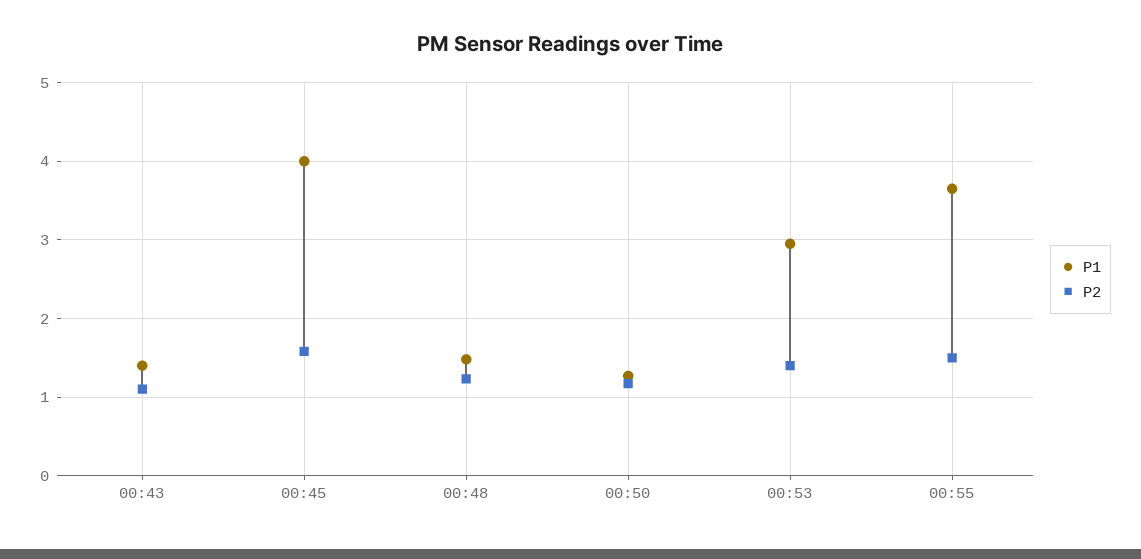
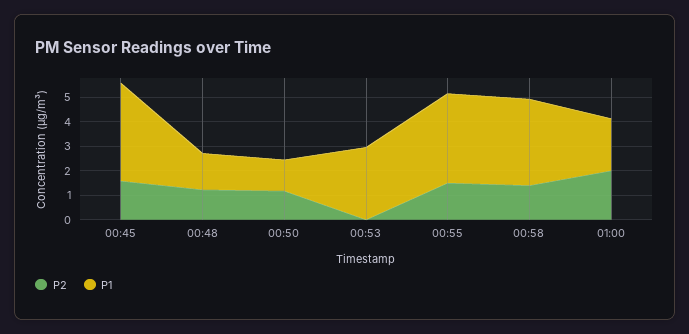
P1, 00:43: 1.4 -> none
P2, 00:43: 1.1 -> none
P2, 00:53: 1.4 -> 0
P2, 00:58: none -> 1.5
P1, 00:58: none -> 3.5
P2, 01:00: none -> 2
P1, 01:00: none -> 2

